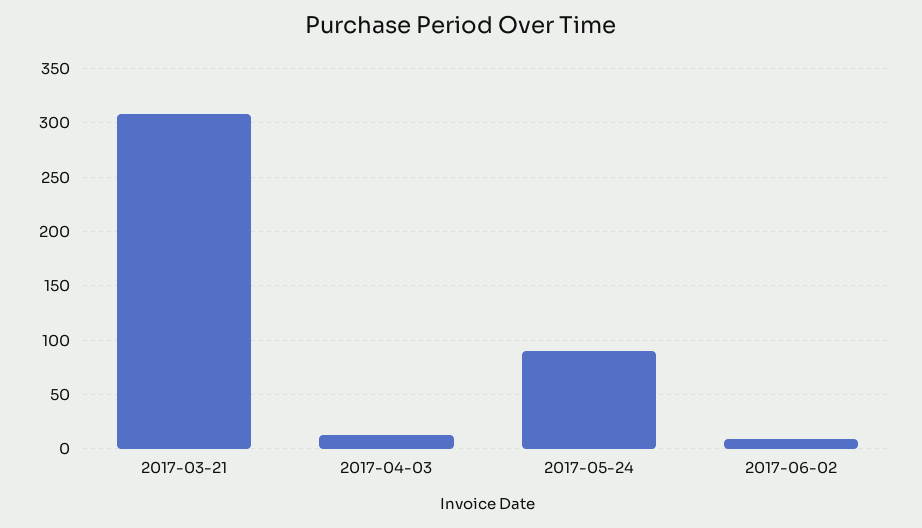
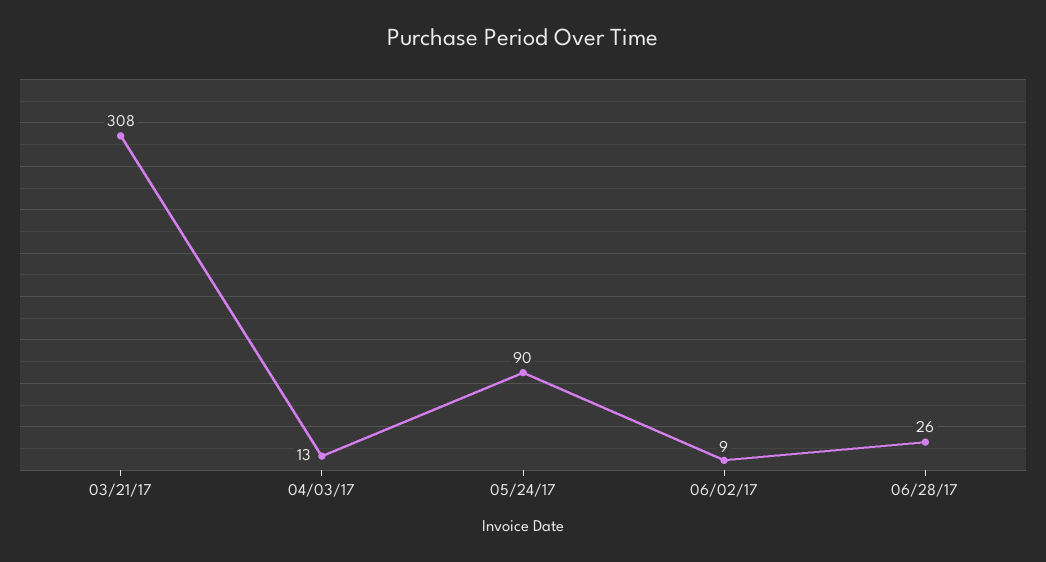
06/28/17: none -> 26

